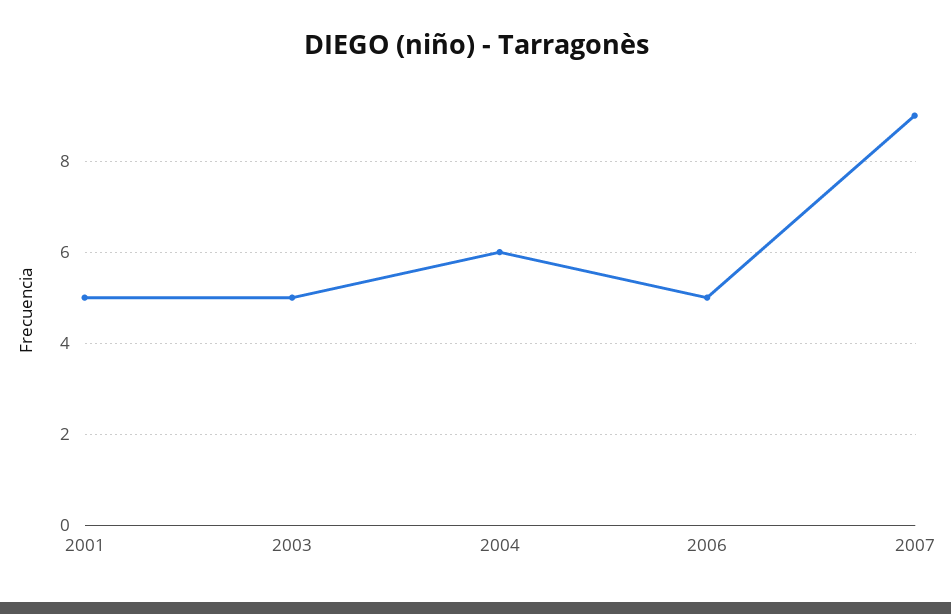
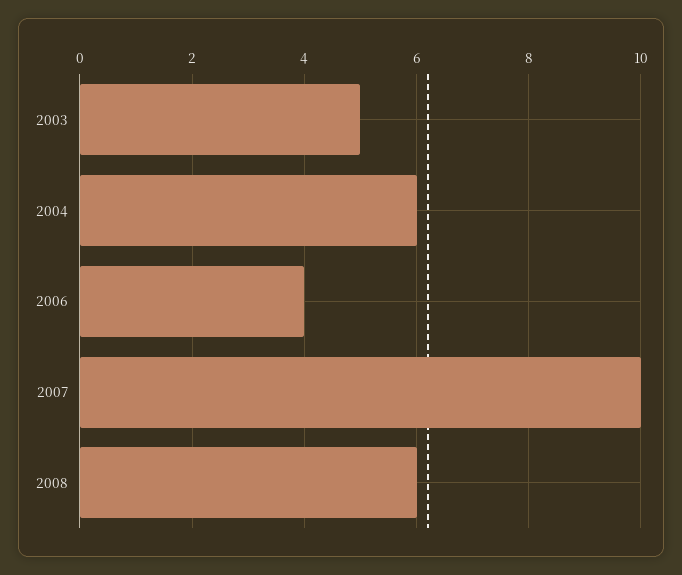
2001: 5 -> none
2006: 5 -> 4
2007: 9 -> 10
2008: none -> 6

